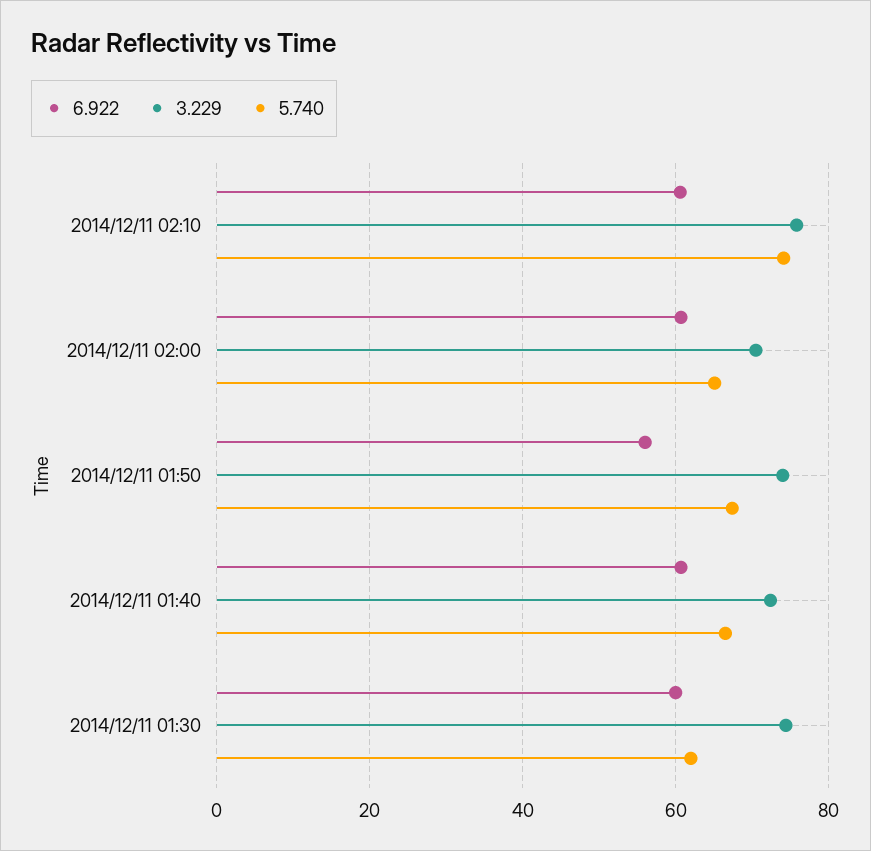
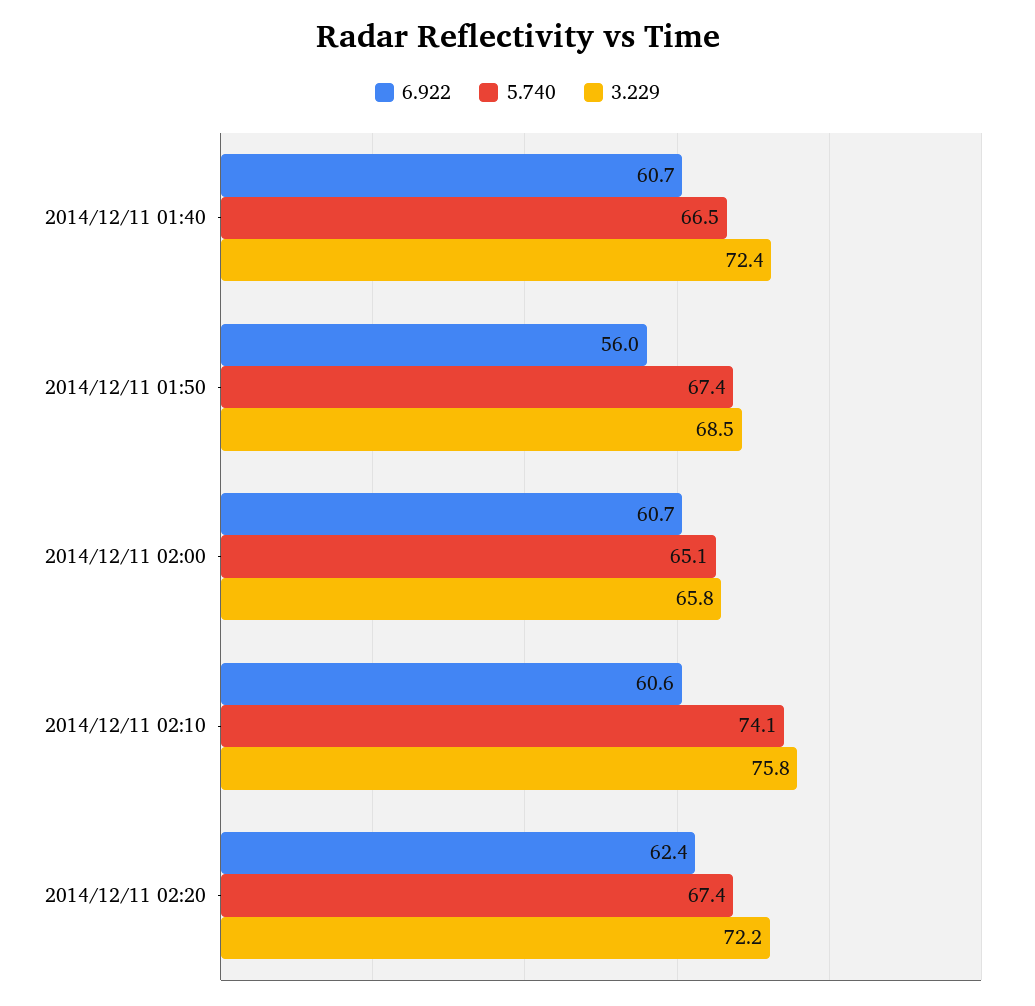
3.229, 2014/12/11 02:00: 70 -> 65.8
3.229, 2014/12/11 01:50: 74 -> 68.5
6.922, 2014/12/11 01:30: 60 -> none
3.229, 2014/12/11 01:30: 74 -> none
5.740, 2014/12/11 01:30: 62 -> none
6.922, 2014/12/11 02:20: none -> 62.4
5.740, 2014/12/11 02:20: none -> 67.4
3.229, 2014/12/11 02:20: none -> 72.2

